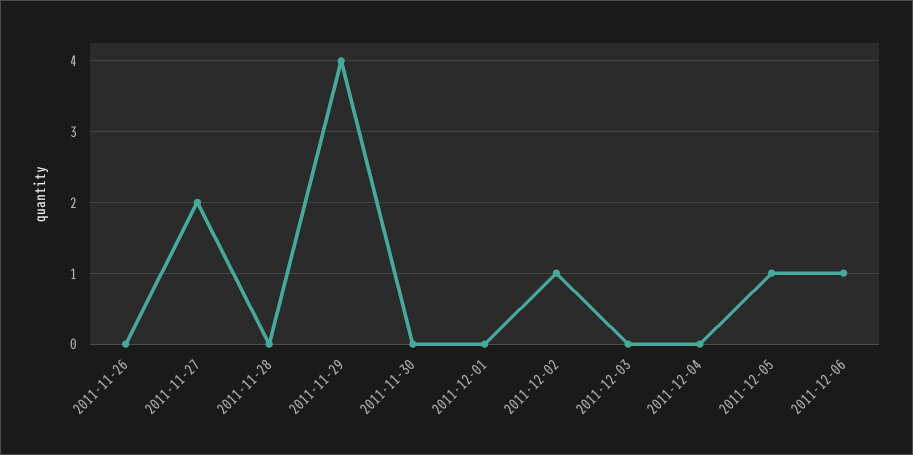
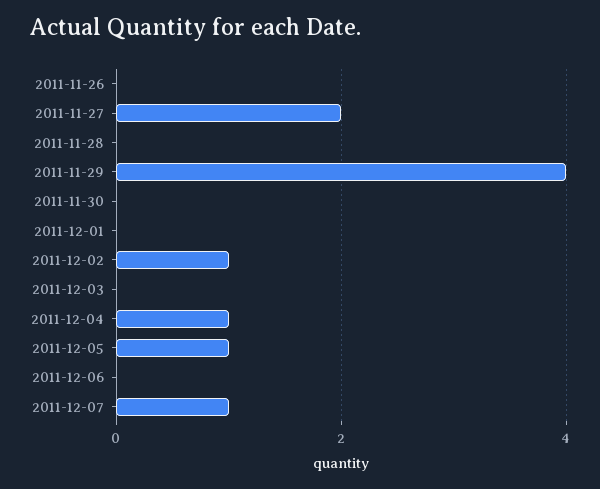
2011-12-04: 0 -> 1
2011-12-06: 1 -> 0
2011-12-07: none -> 1

